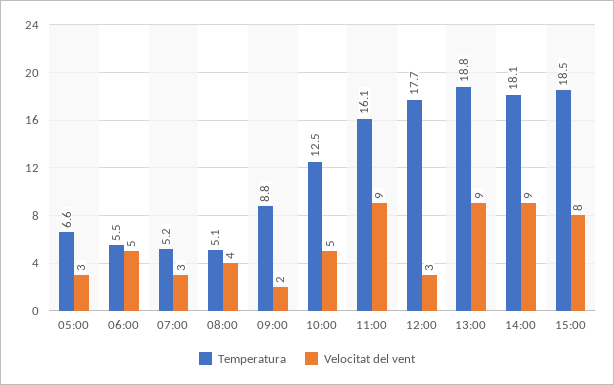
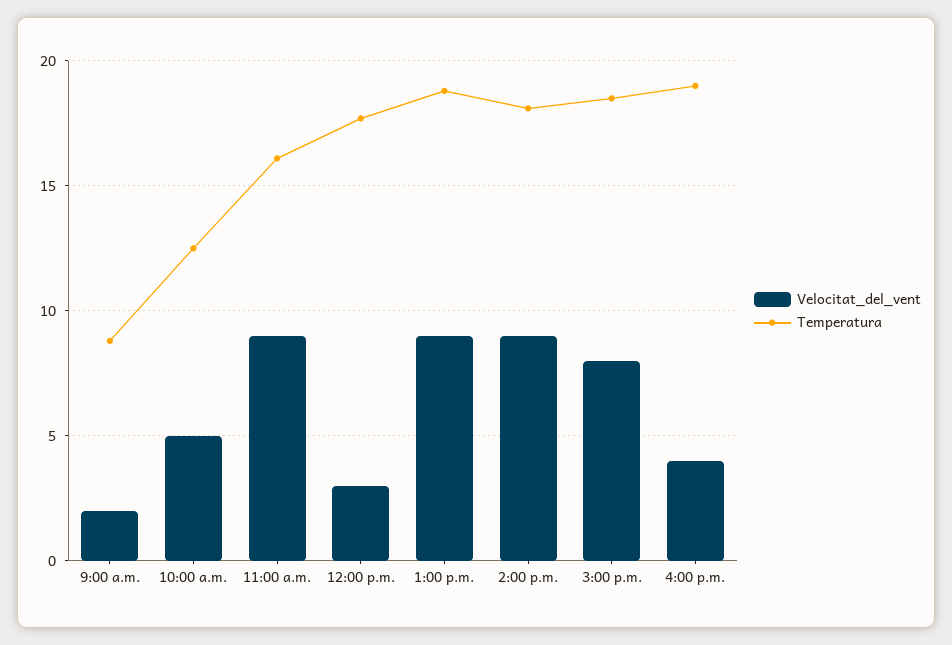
Temperatura, 05:00: 6.6 -> none
Velocitat del vent, 05:00: 3 -> none
Temperatura, 06:00: 5.5 -> none
Velocitat del vent, 06:00: 5 -> none
Temperatura, 07:00: 5.2 -> none
Velocitat del vent, 07:00: 3 -> none
Temperatura, 08:00: 5.1 -> none
Velocitat del vent, 08:00: 4 -> none
Velocitat del vent, 4:00 p.m.: none -> 4
Temperatura, 4:00 p.m.: none -> 19

